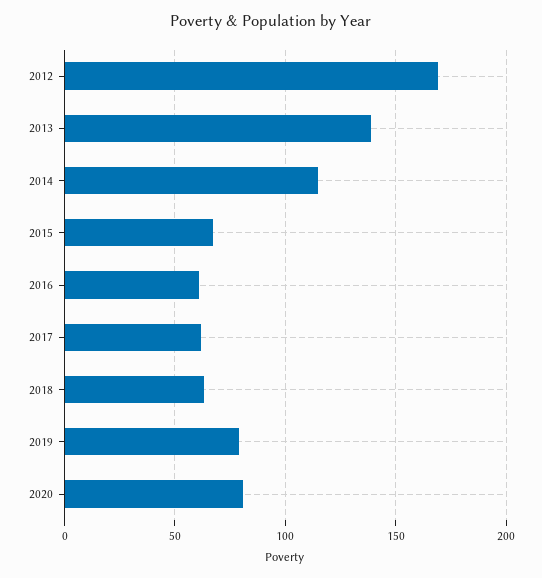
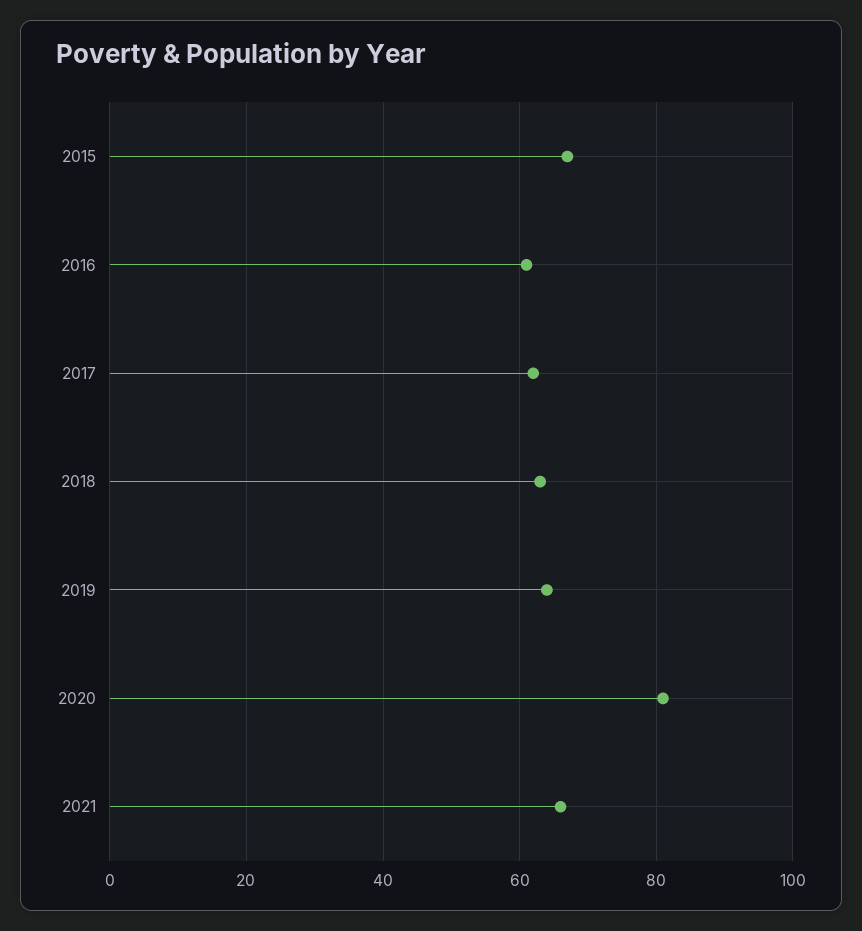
2012: 170 -> none
2013: 140 -> none
2014: 115 -> none
2019: 80 -> 65
2021: none -> 65

